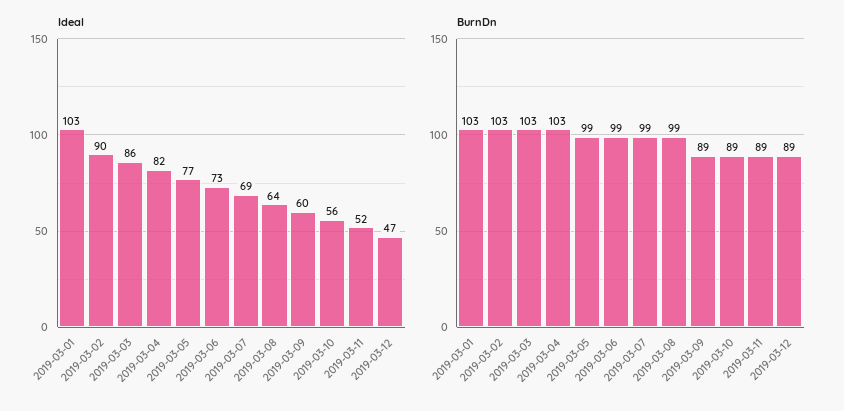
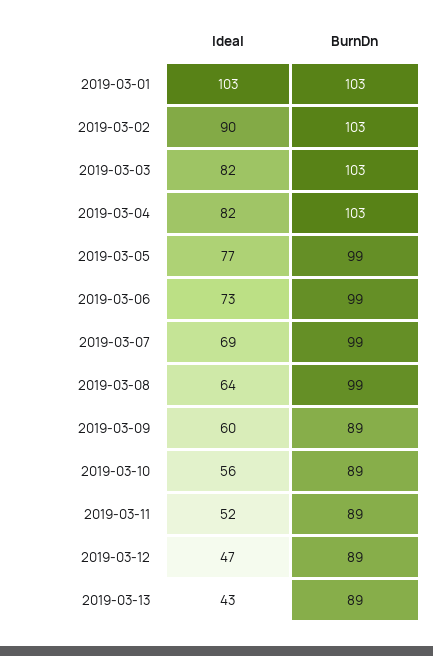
Ideal, 2019-03-03: 86 -> 82
Ideal, 2019-03-13: none -> 43
BurnDn, 2019-03-13: none -> 89

